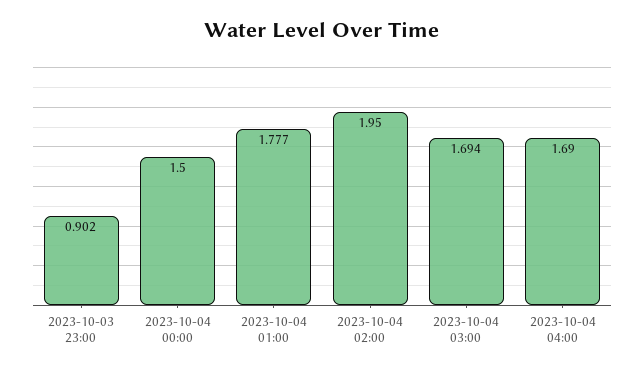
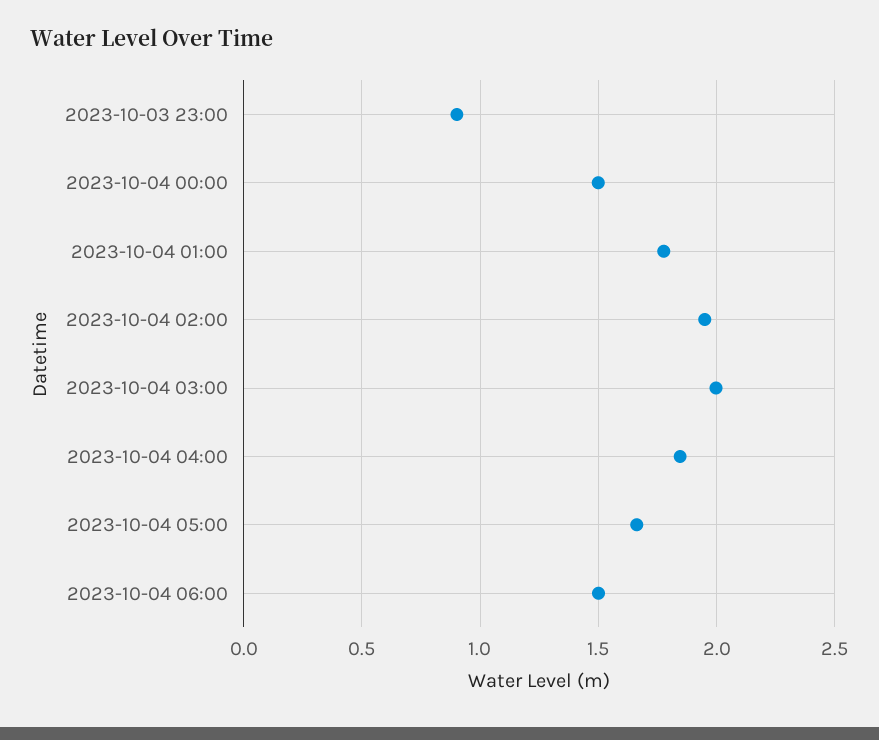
2023-10-04 03:00: 1.694 -> 2
2023-10-04 04:00: 1.69 -> 1.85
2023-10-04 05:00: none -> 1.65
2023-10-04 06:00: none -> 1.5

